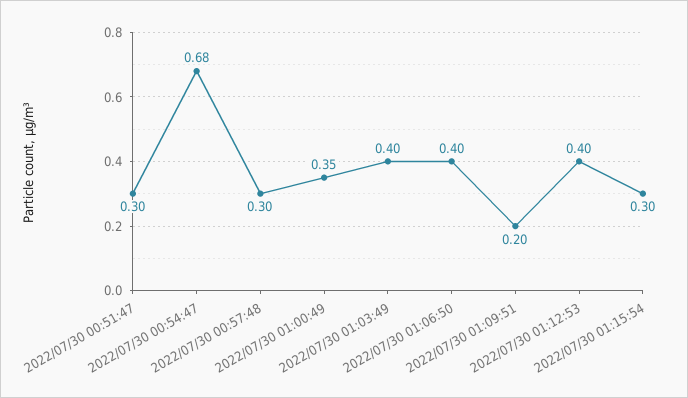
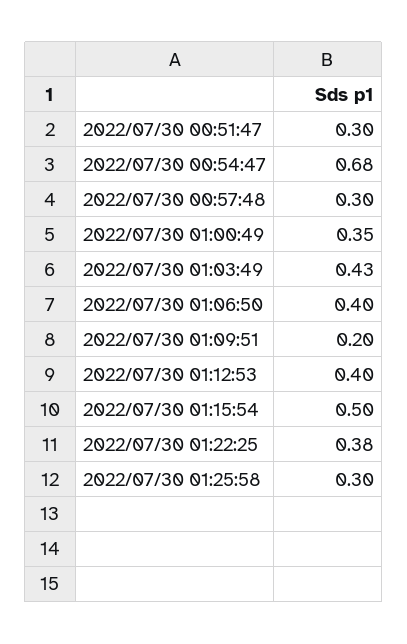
2022/07/30 01:03:49: 0.4 -> 0.43
2022/07/30 01:15:54: 0.3 -> 0.5
2022/07/30 01:22:25: none -> 0.38
2022/07/30 01:25:58: none -> 0.3

